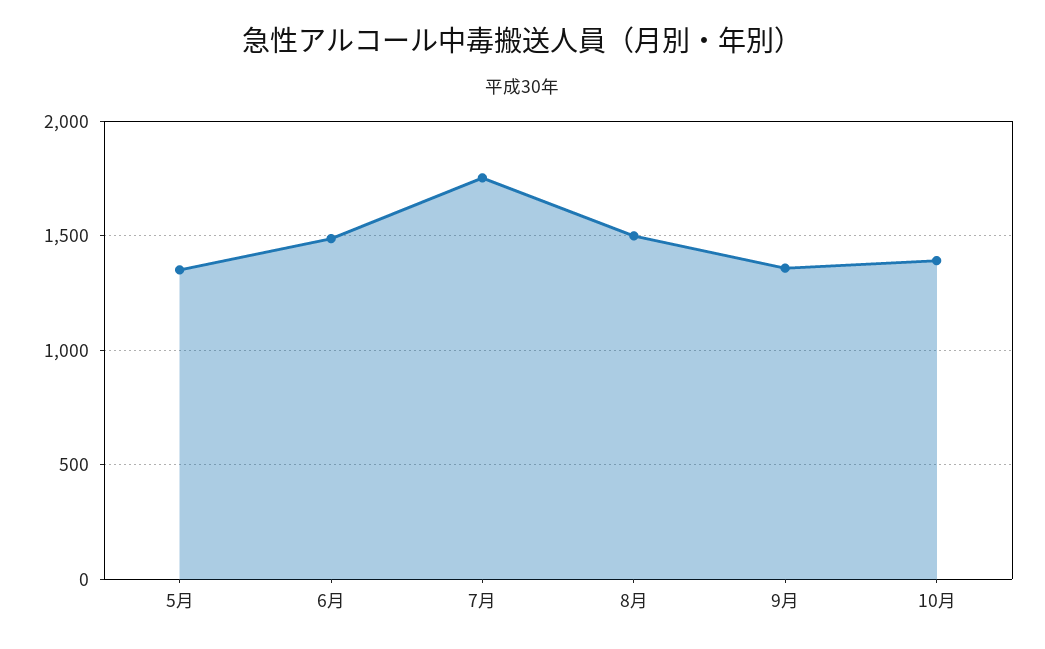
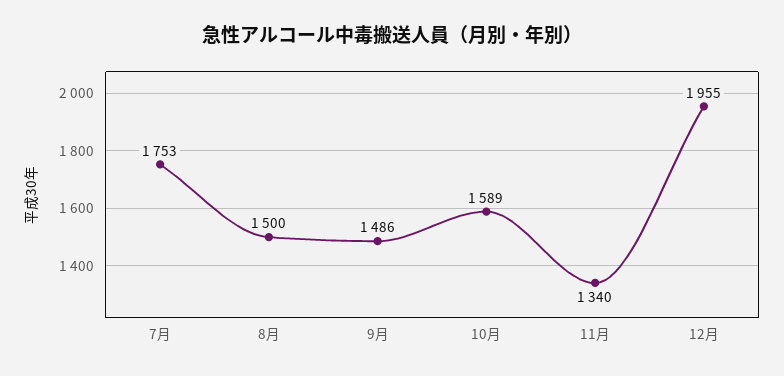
5月: 1350 -> none
6月: 1500 -> none
9月: 1350 -> 1486
10月: 1400 -> 1589
11月: none -> 1340
12月: none -> 1955

